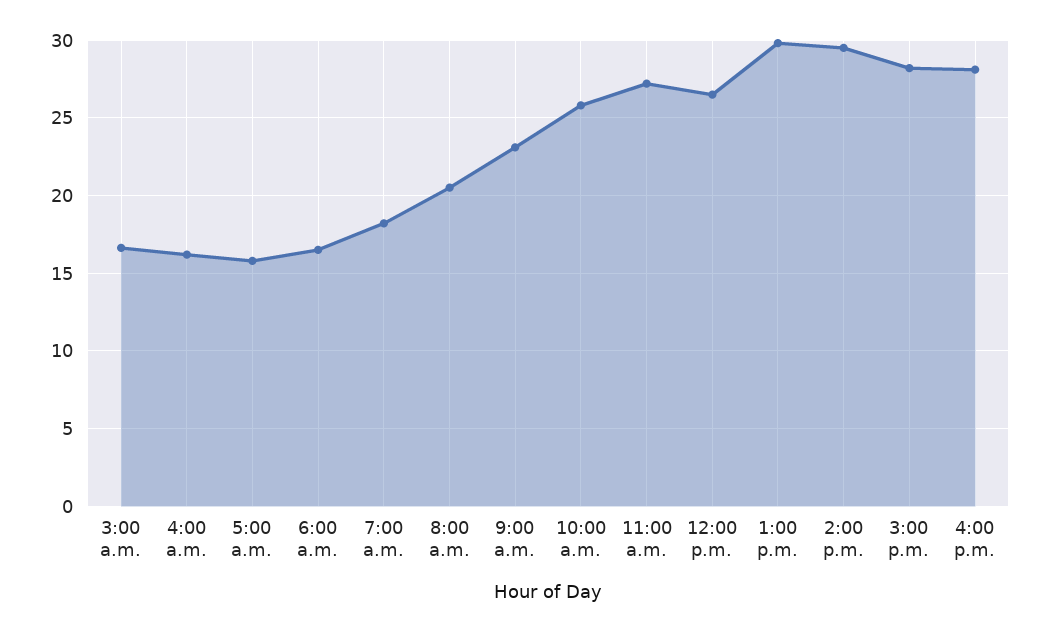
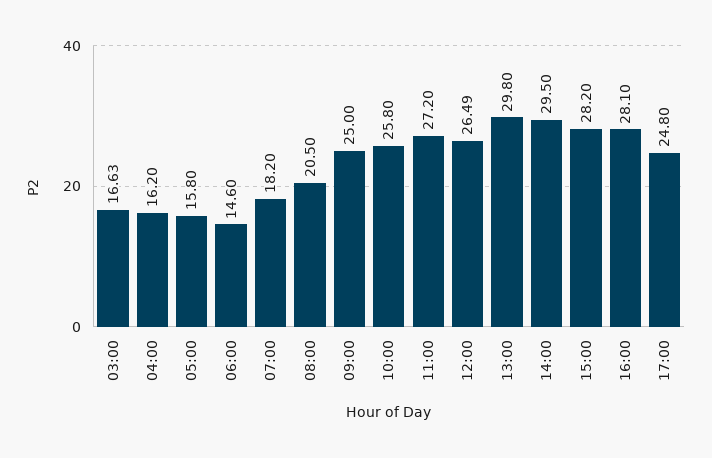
6:00 a.m.: 16.5 -> 14.6
9:00 a.m.: 23 -> 25
17:00: none -> 24.8

